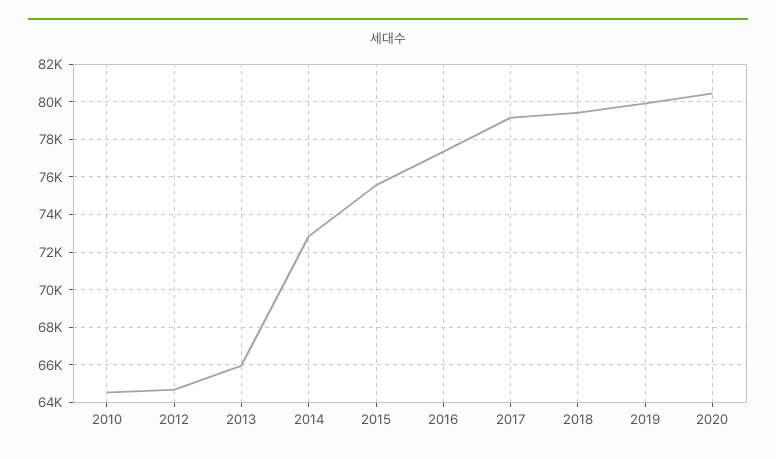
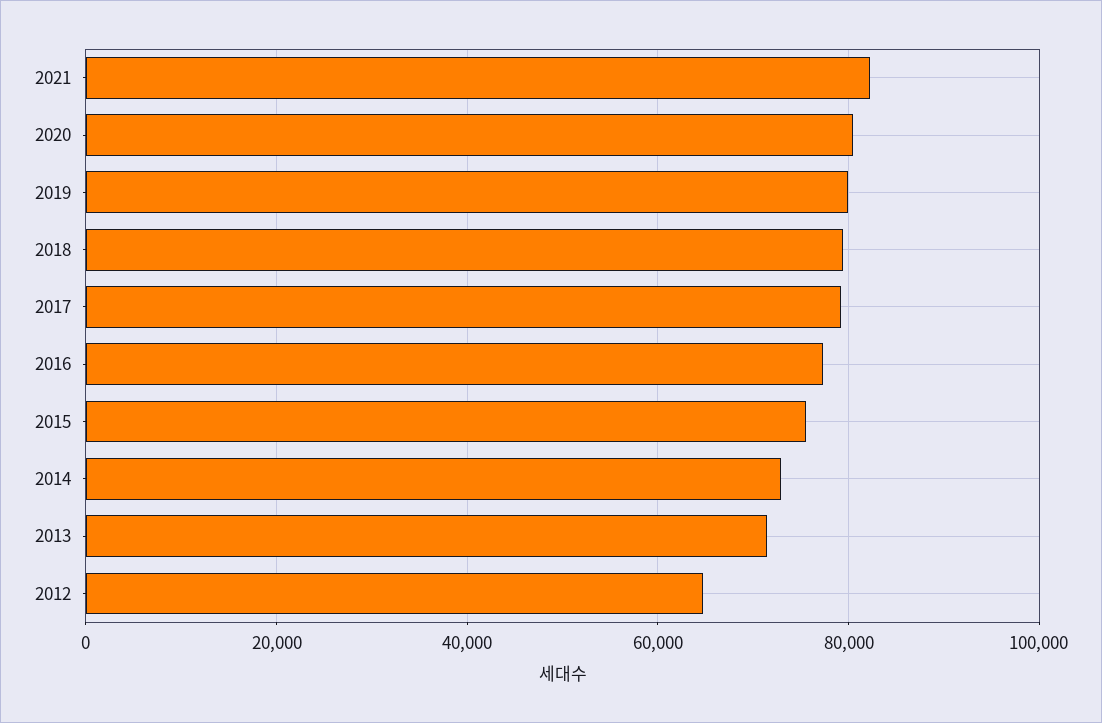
2010: 64500 -> none
2013: 66000 -> 72000
2021: none -> 82000

